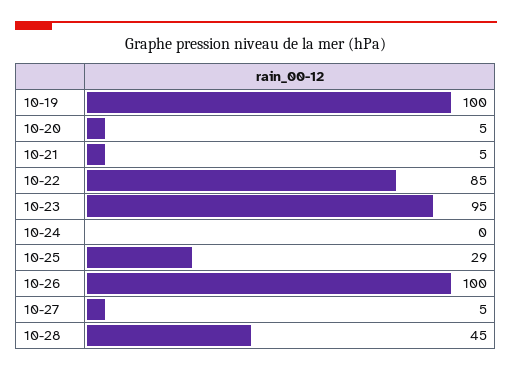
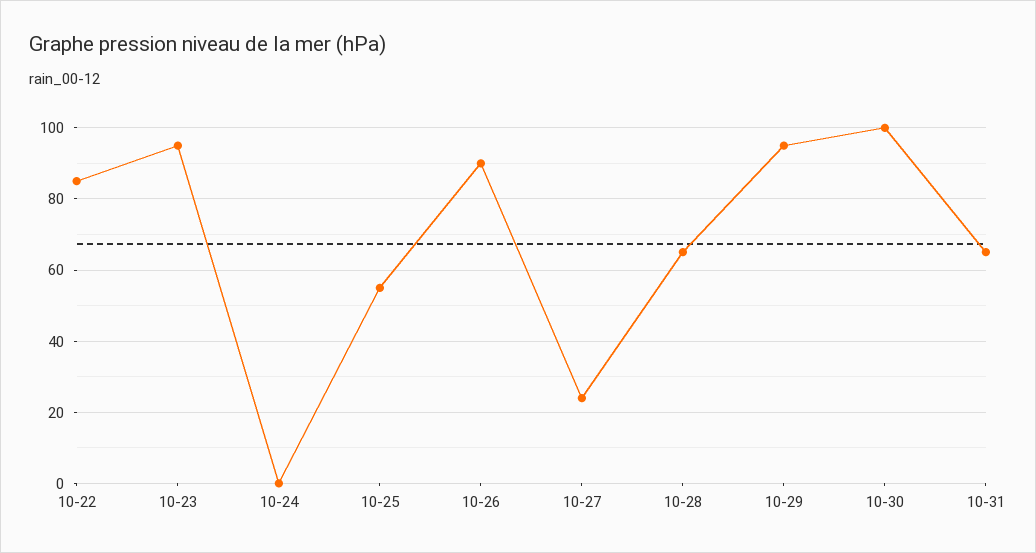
10-19: 100 -> none
10-20: 5 -> none
10-21: 5 -> none
10-25: 29 -> 55
10-26: 100 -> 90
10-27: 5 -> 25
10-28: 45 -> 65
10-29: none -> 95
10-30: none -> 100
10-31: none -> 65

